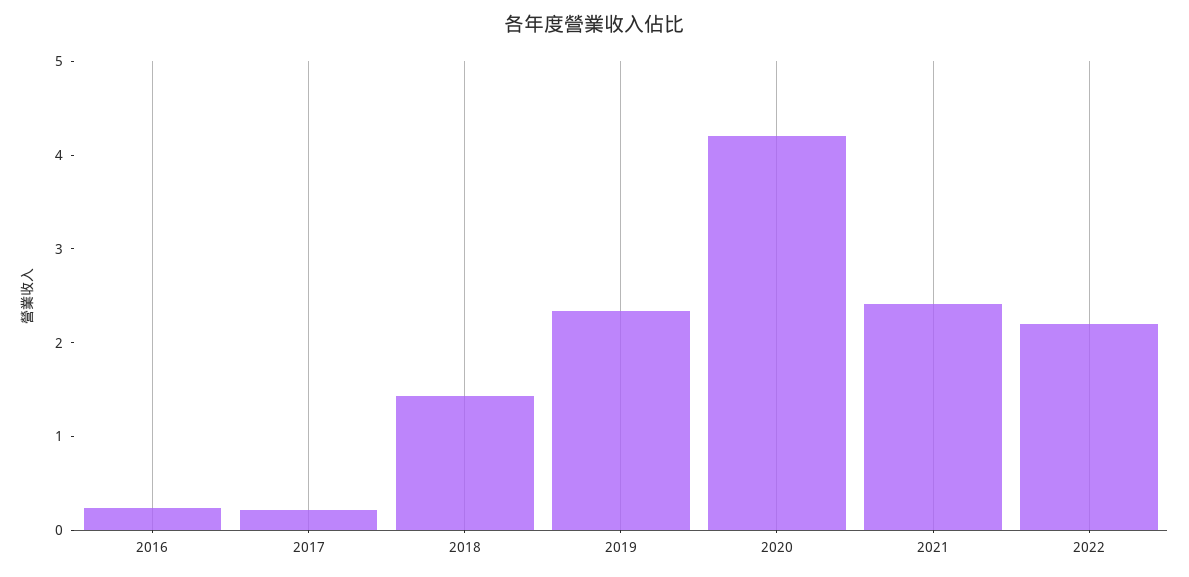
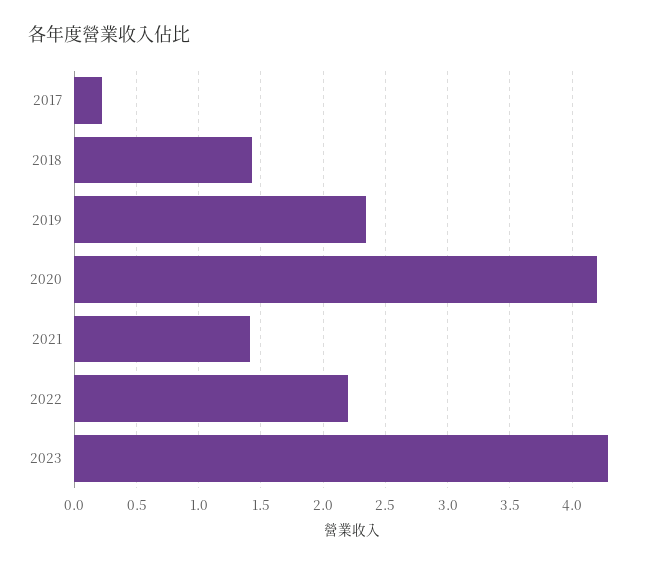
2016: 0.2 -> none
2021: 2.4 -> 1.4
2023: none -> 4.3

